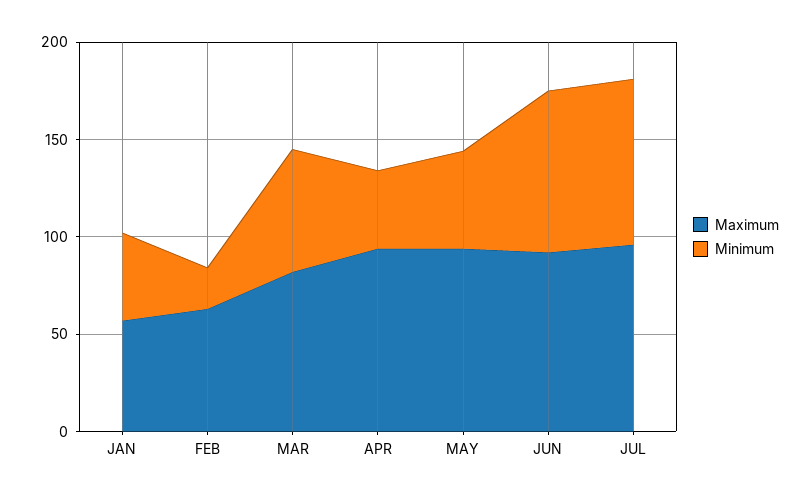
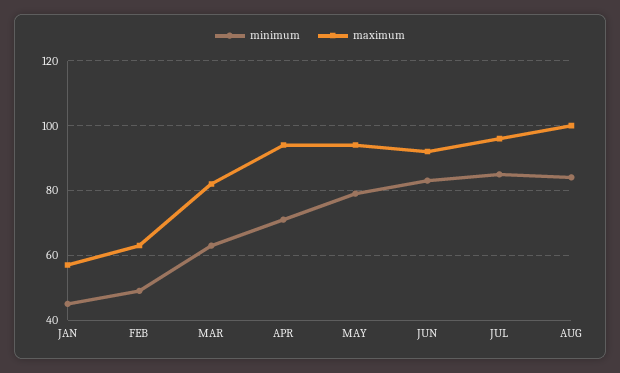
Minimum, FEB: 20 -> 50
Minimum, APR: 40 -> 70
Minimum, MAY: 50 -> 80
Minimum, AUG: none -> 85
Maximum, AUG: none -> 100

